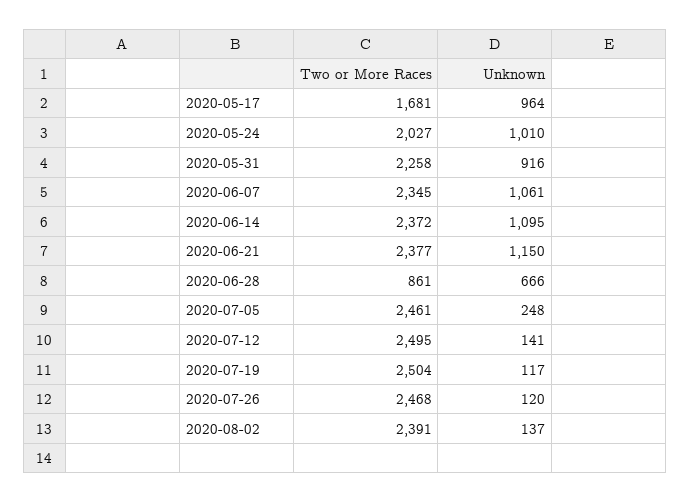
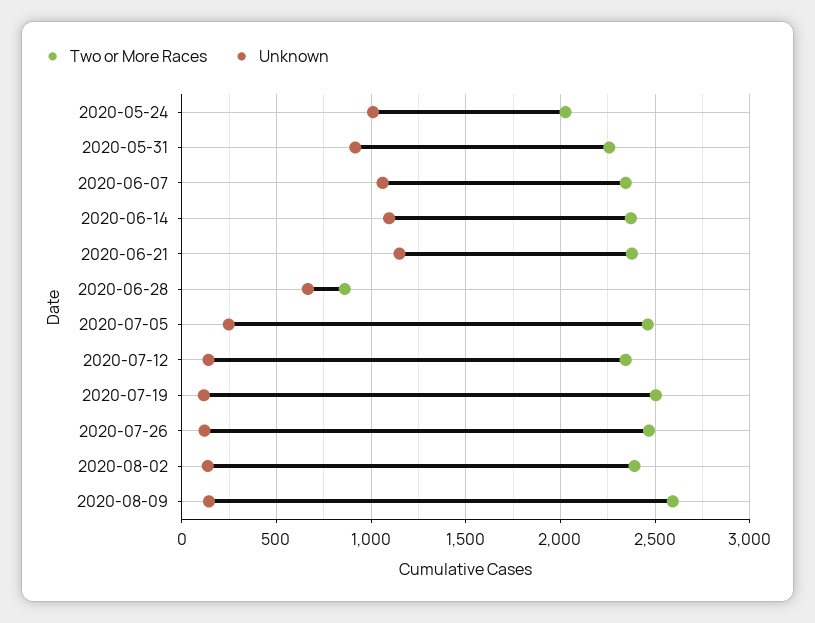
Two or More Races, 2020-05-17: 1681 -> none
Unknown, 2020-05-17: 964 -> none
Two or More Races, 2020-07-12: 2495 -> 2350
Two or More Races, 2020-08-09: none -> 2600
Unknown, 2020-08-09: none -> 150

